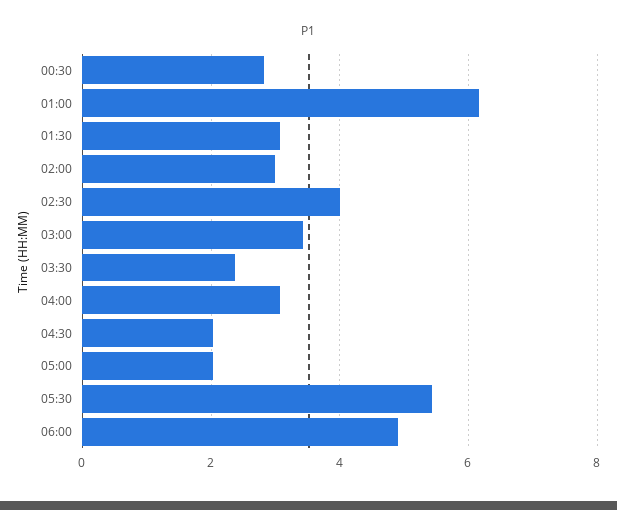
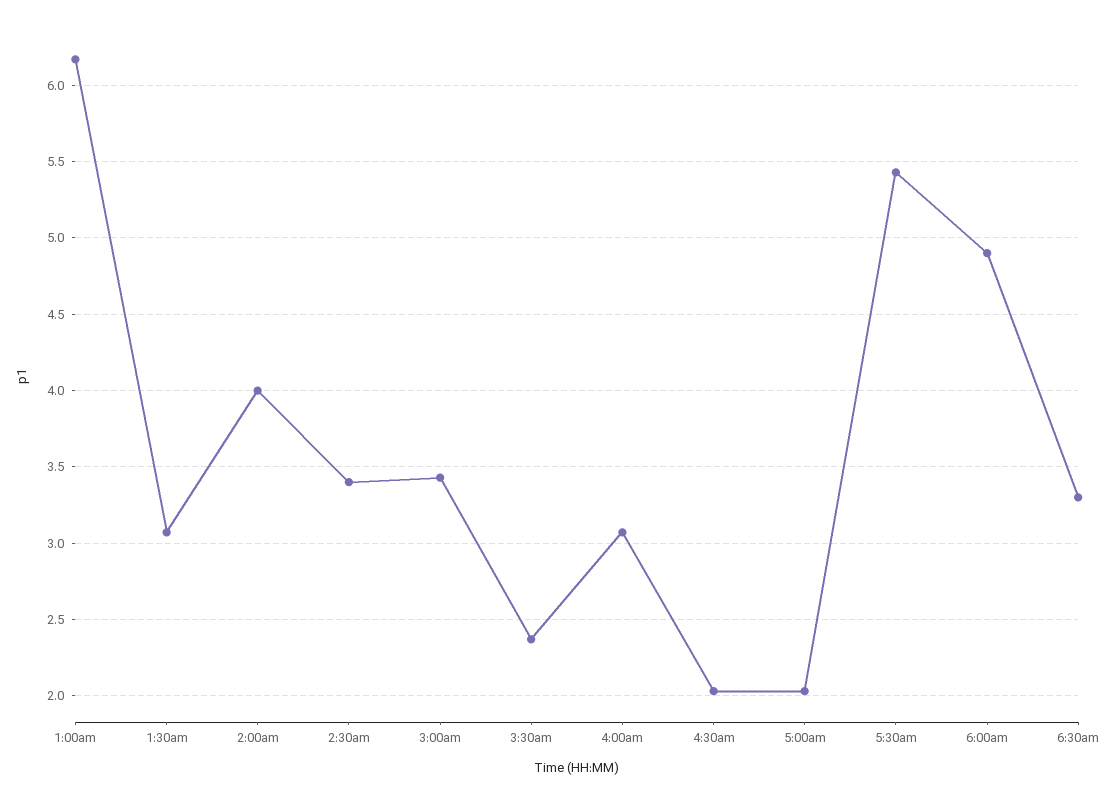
00:30: 2.8 -> none
02:00: 3 -> 4
02:30: 4 -> 3.4
6:30am: none -> 3.3

